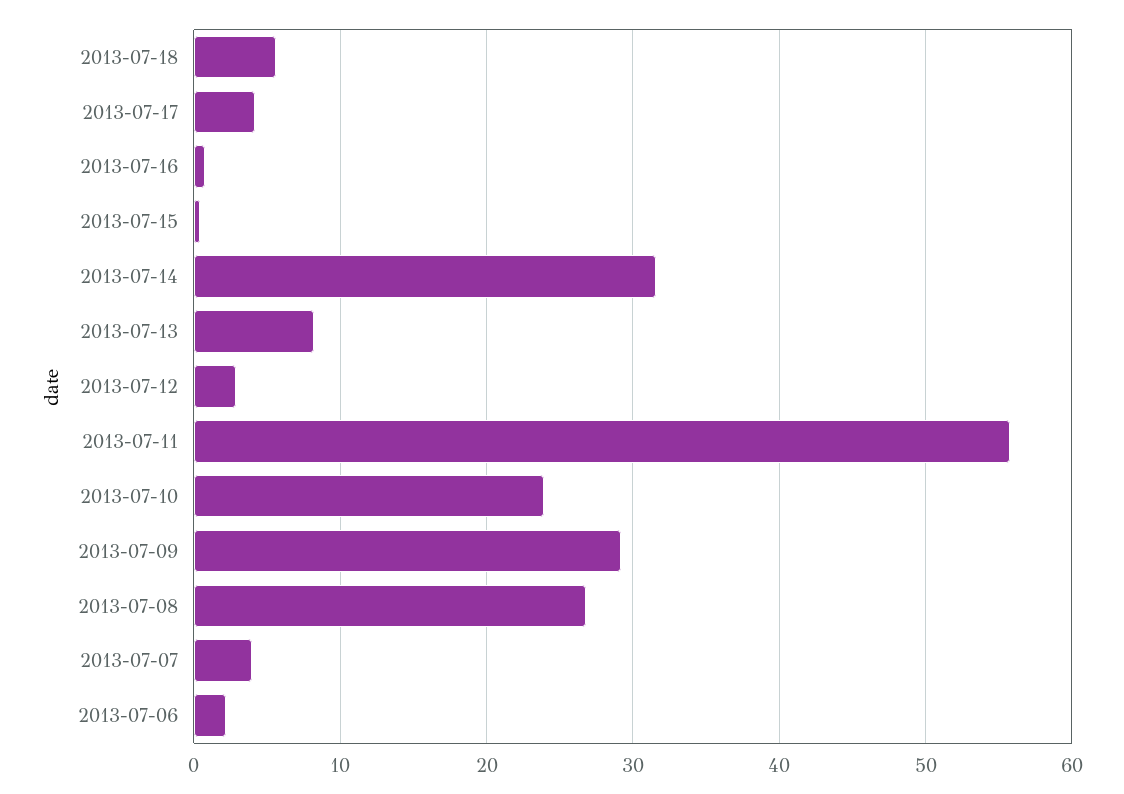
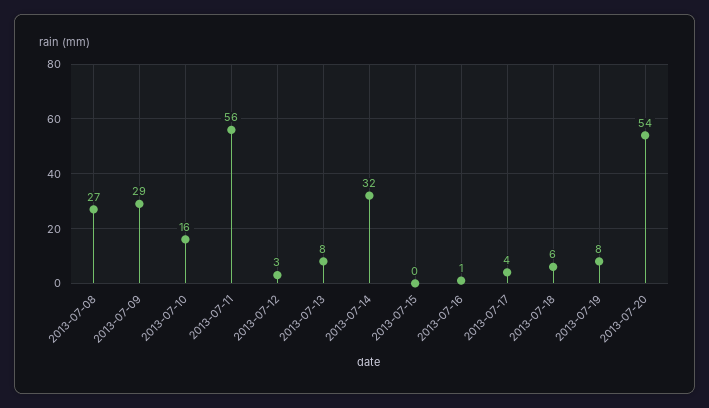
2013-07-10: 24 -> 16
2013-07-07: 4 -> none
2013-07-06: 2 -> none
2013-07-19: none -> 8
2013-07-20: none -> 54

